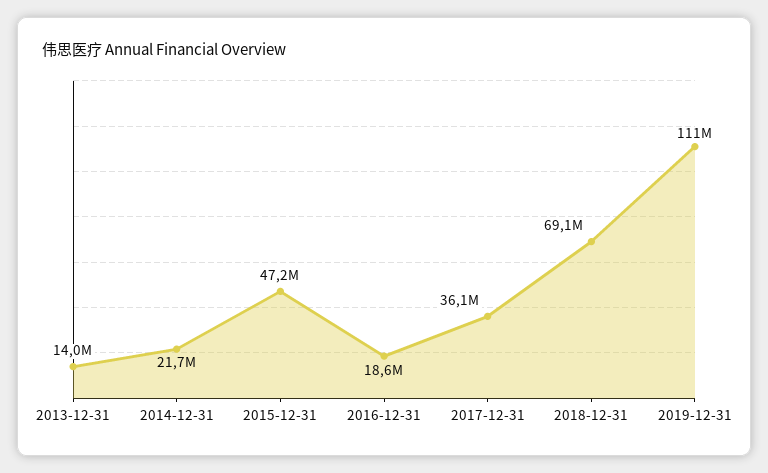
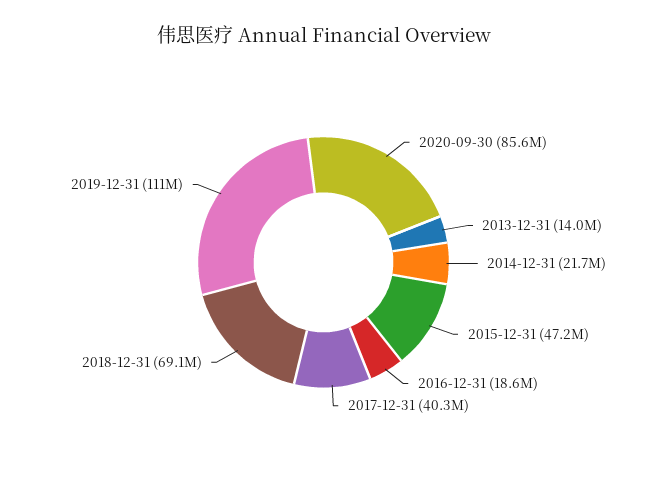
2017-12-31: 36100000 -> 40300000
2020-09-30: none -> 85600000

